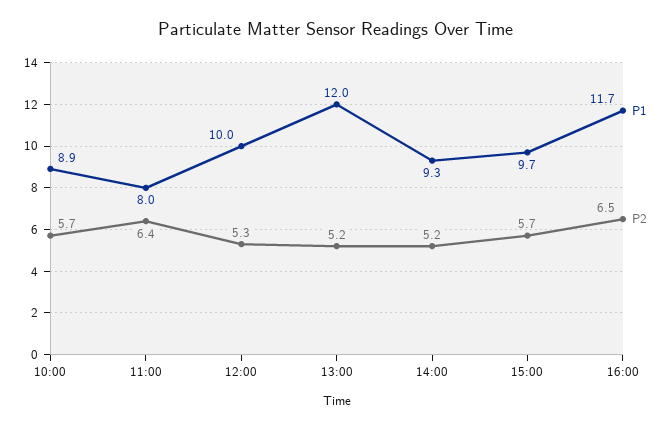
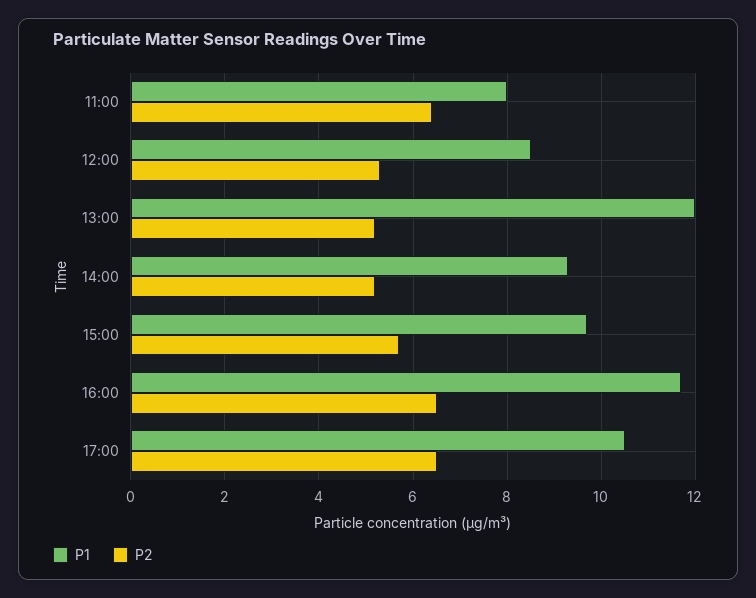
P1, 10:00: 8.9 -> none
P2, 10:00: 5.7 -> none
P1, 12:00: 10 -> 8.5
P1, 17:00: none -> 10.5
P2, 17:00: none -> 6.5

